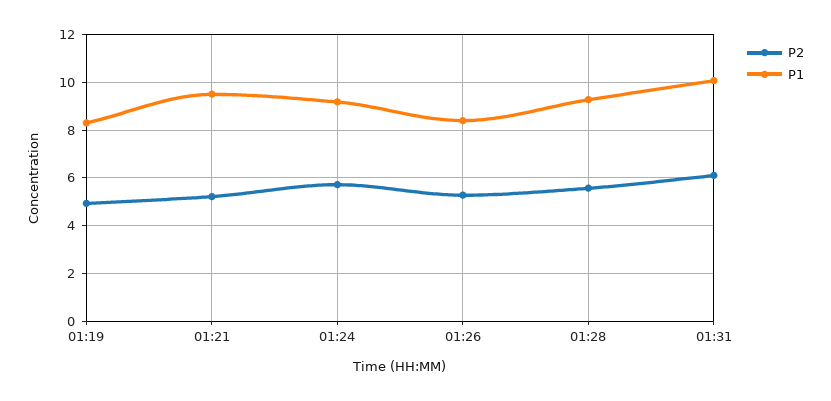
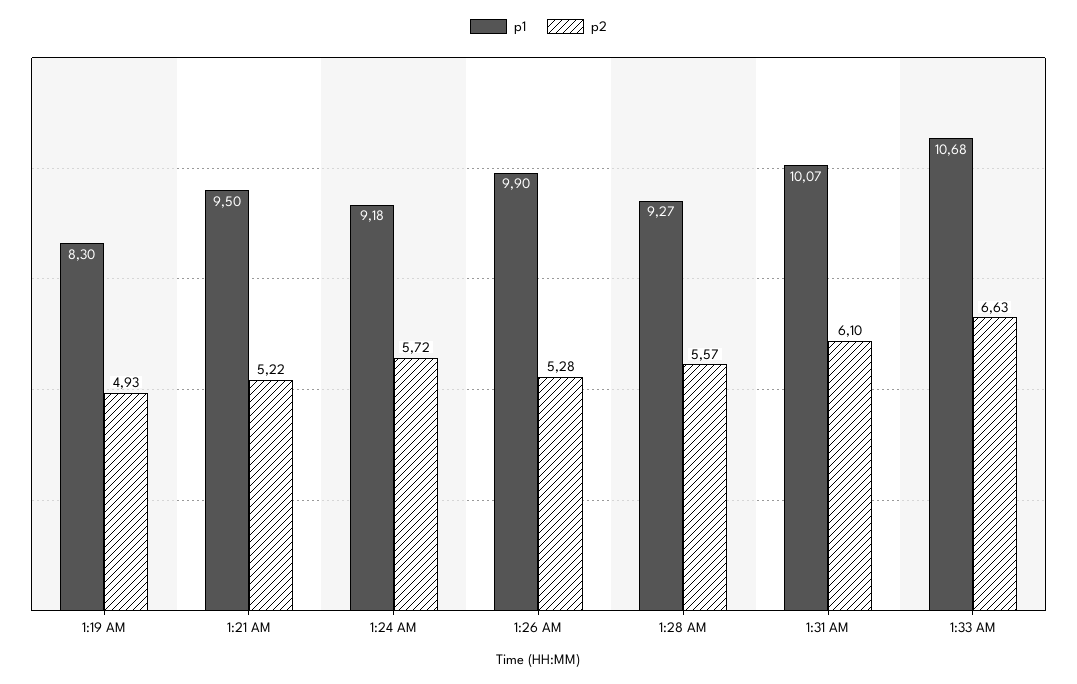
P1, 01:26: 8.5 -> 9.9
P1, 1:33 AM: none -> 10.68
P2, 1:33 AM: none -> 6.63

